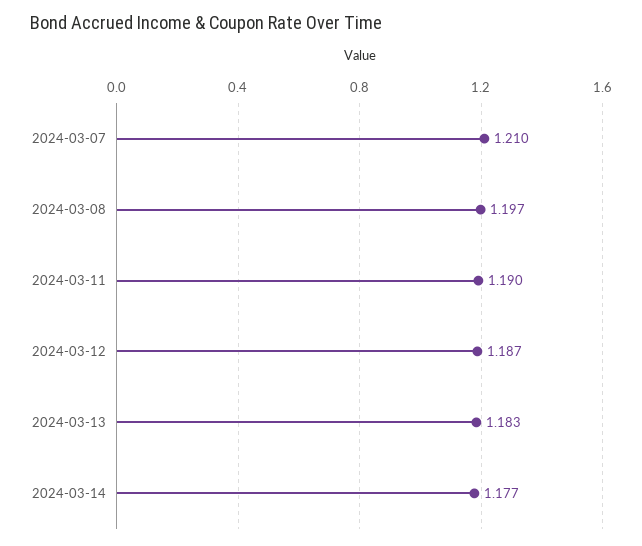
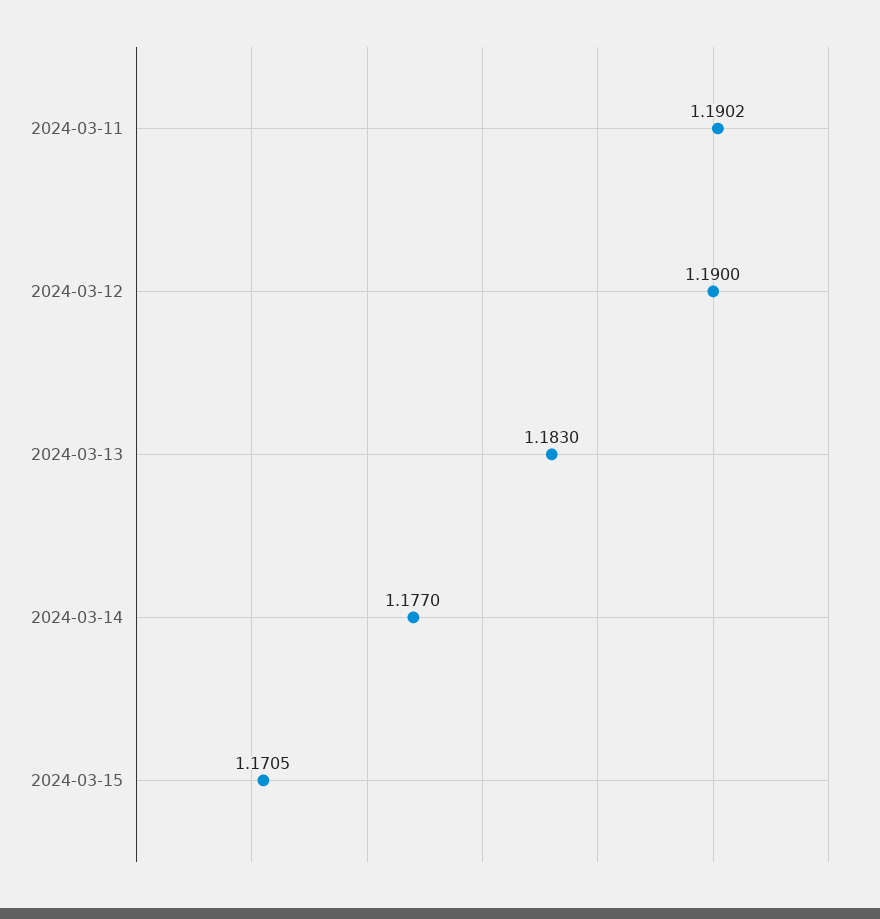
2024-03-07: 1.21 -> none
2024-03-08: 1.197 -> none
2024-03-12: 1.187 -> 1.19
2024-03-15: none -> 1.1705

